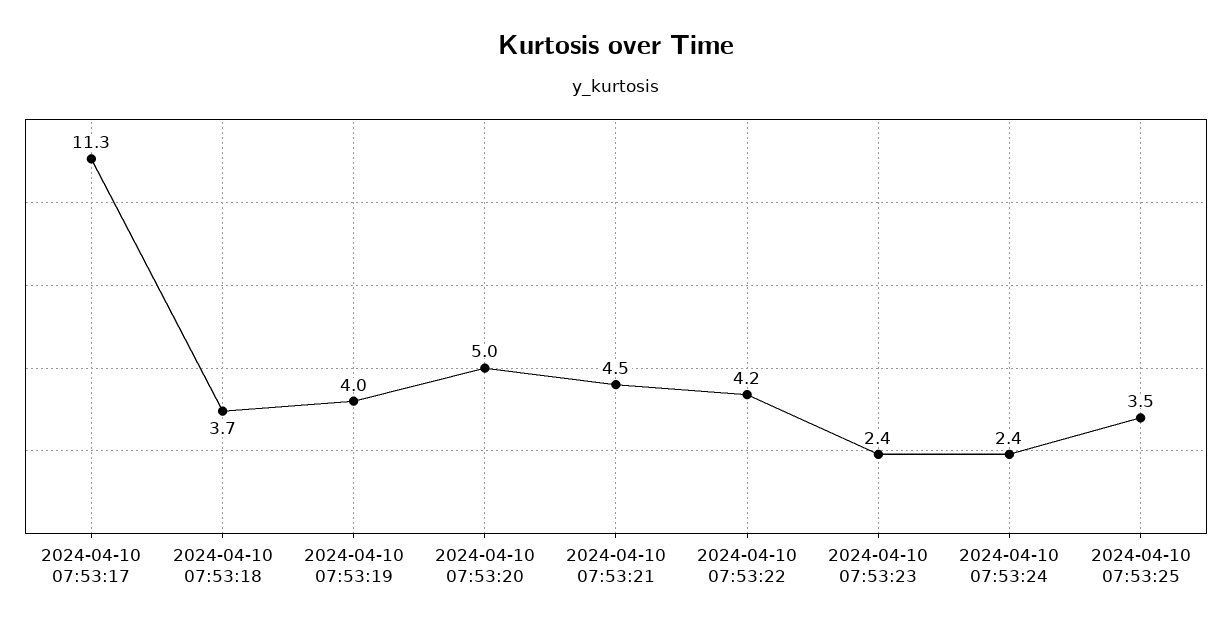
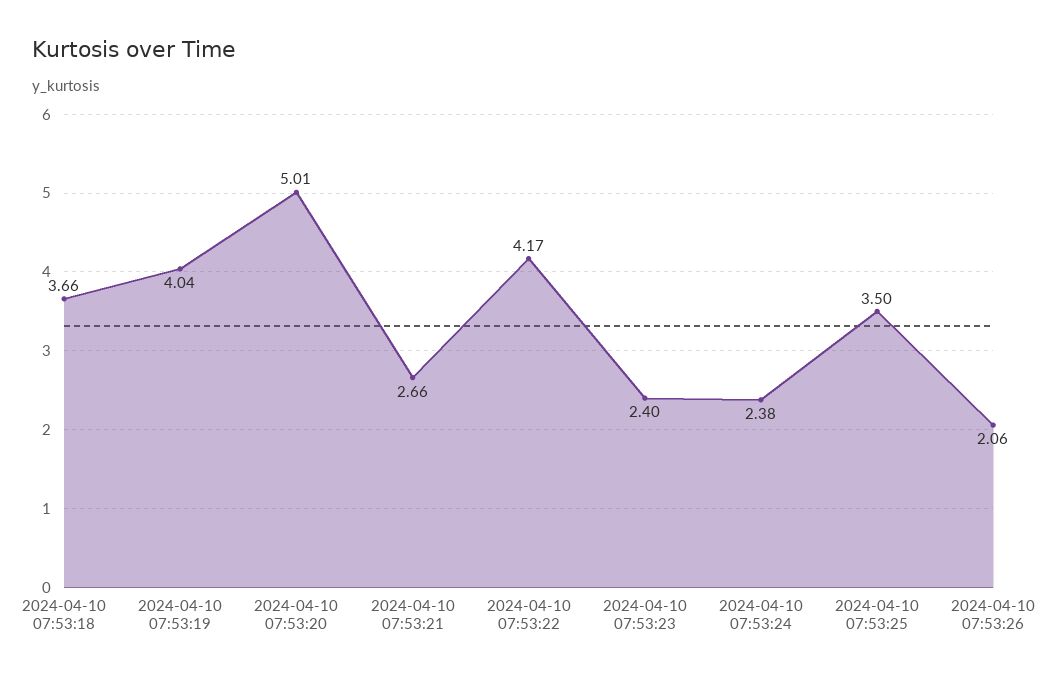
2024-04-10 07:53:17: 11.3 -> none
2024-04-10 07:53:21: 4.5 -> 2.66
2024-04-10 07:53:26: none -> 2.06

